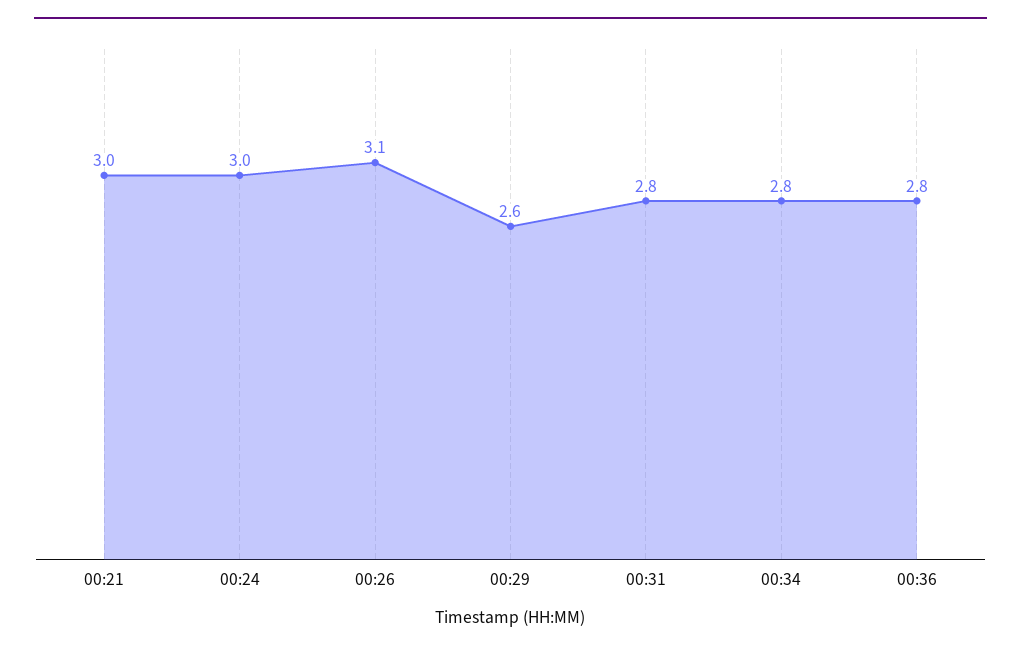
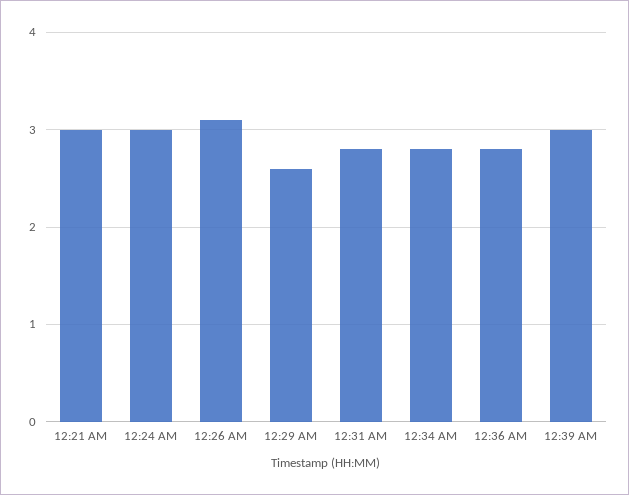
12:39 AM: none -> 3

